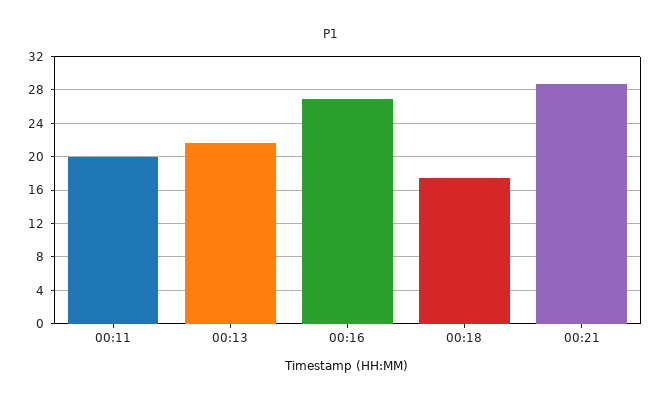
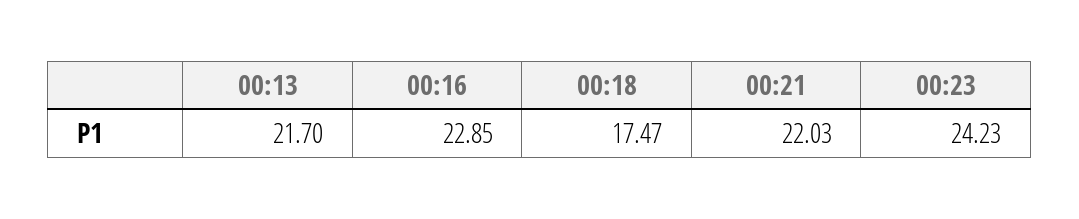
00:11: 20 -> none
00:16: 27 -> 22.85
00:21: 29 -> 22.03
00:23: none -> 24.23

